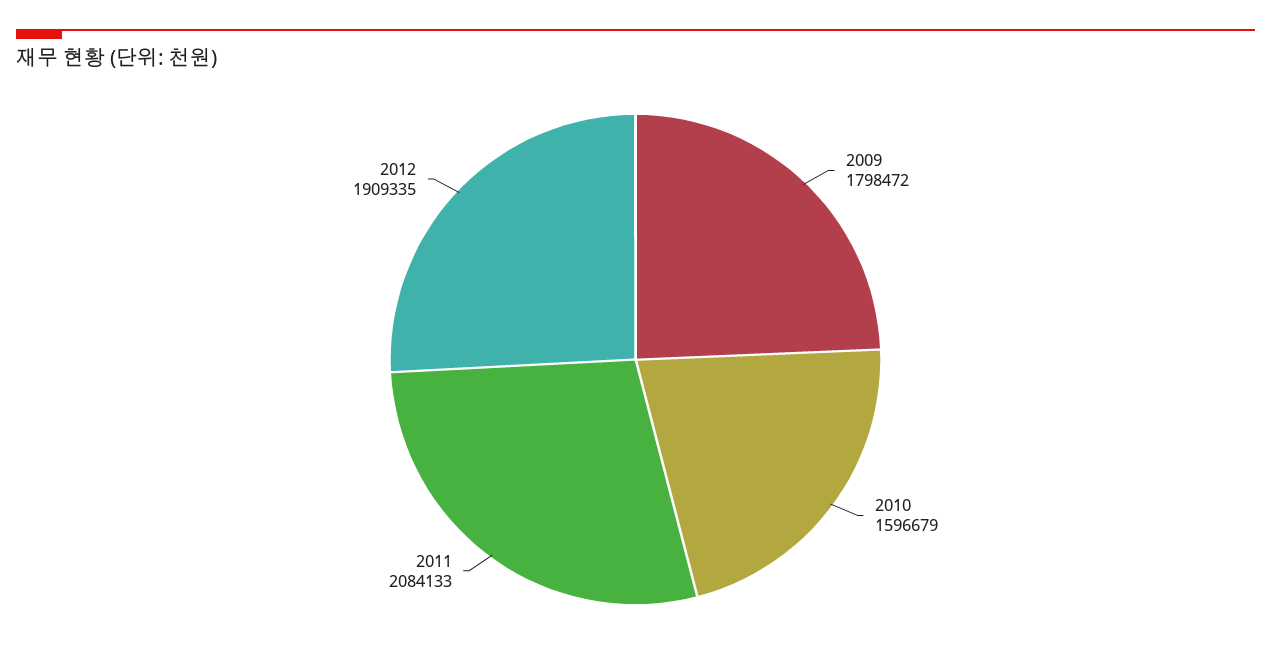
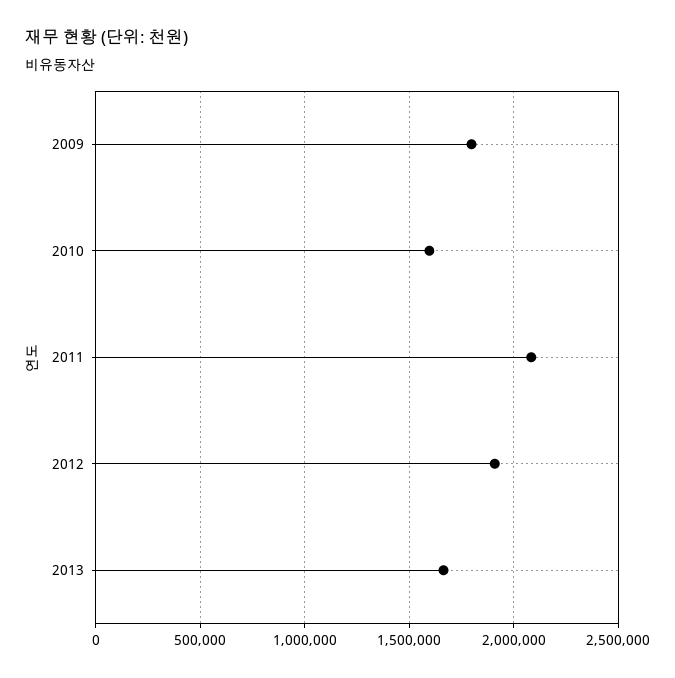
2013: none -> 1650000

